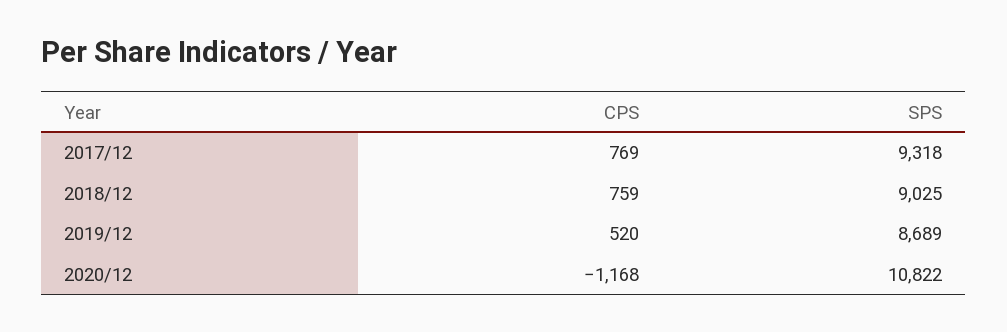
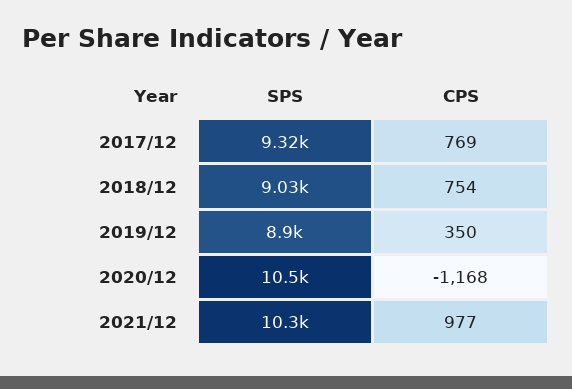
CPS, 2018/12: 759 -> 754
CPS, 2019/12: 520 -> 350
SPS, 2019/12: 8689 -> 8900
SPS, 2020/12: 10822 -> 10500
SPS, 2021/12: none -> 10300
CPS, 2021/12: none -> 977

